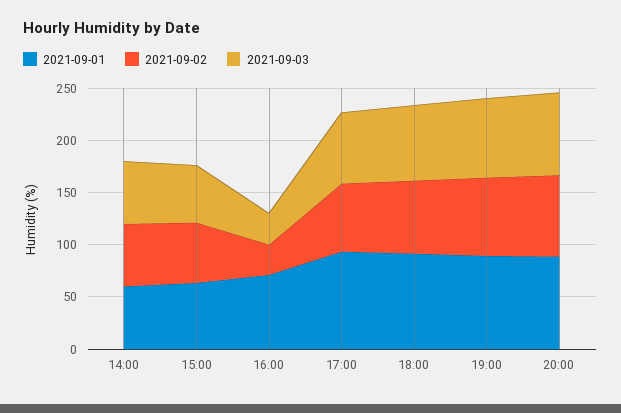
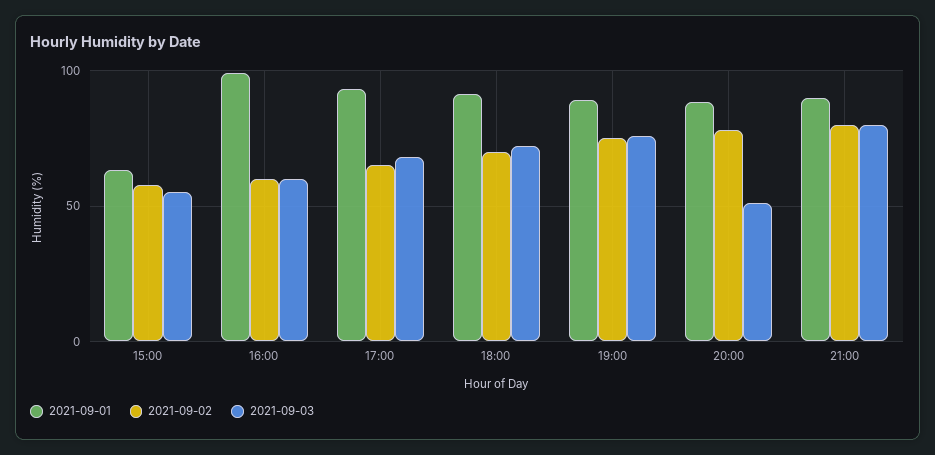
2021-09-01, 14:00: 60 -> none
2021-09-02, 14:00: 60 -> none
2021-09-03, 14:00: 60 -> none
2021-09-01, 16:00: 70 -> 100
2021-09-02, 16:00: 30 -> 60
2021-09-03, 16:00: 30 -> 60
2021-09-03, 20:00: 80 -> 50
2021-09-01, 21:00: none -> 90
2021-09-02, 21:00: none -> 80
2021-09-03, 21:00: none -> 80

